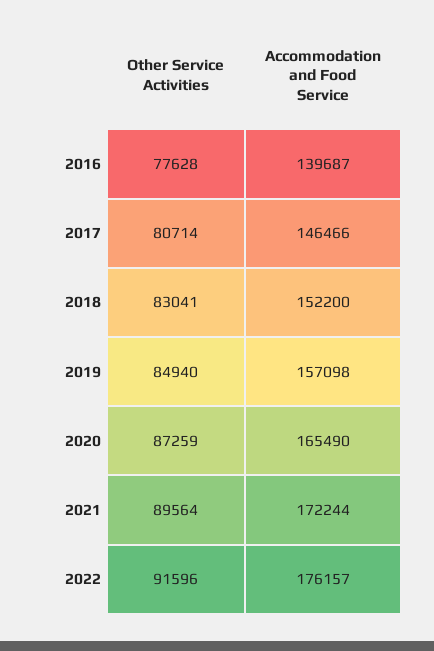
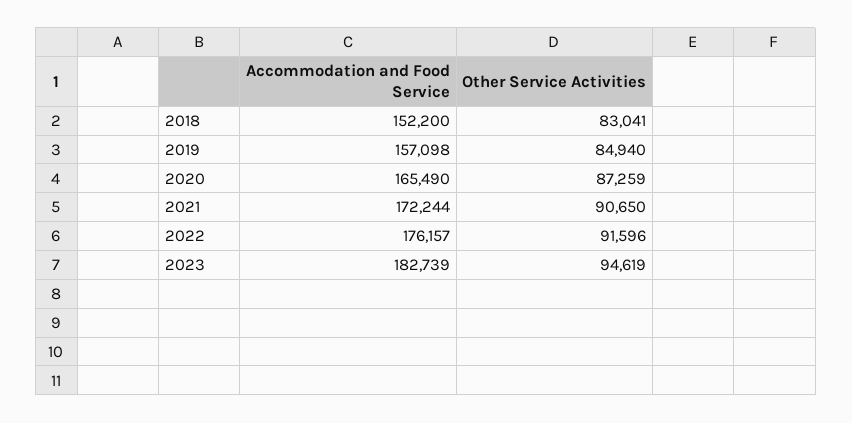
Other Service Activities, 2016: 77628 -> none
Accommodation and Food Service, 2016: 139687 -> none
Other Service Activities, 2017: 80714 -> none
Accommodation and Food Service, 2017: 146466 -> none
Other Service Activities, 2021: 89564 -> 90650
Accommodation and Food Service, 2023: none -> 182739
Other Service Activities, 2023: none -> 94619

